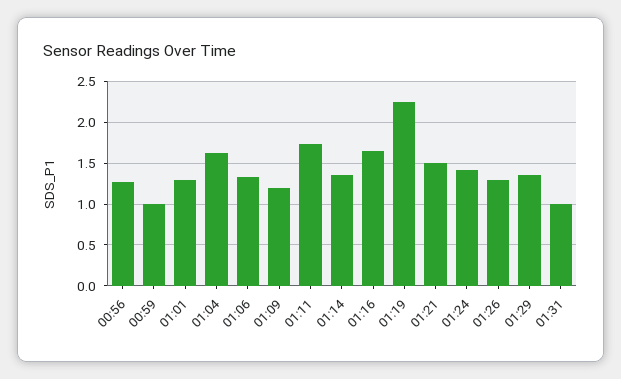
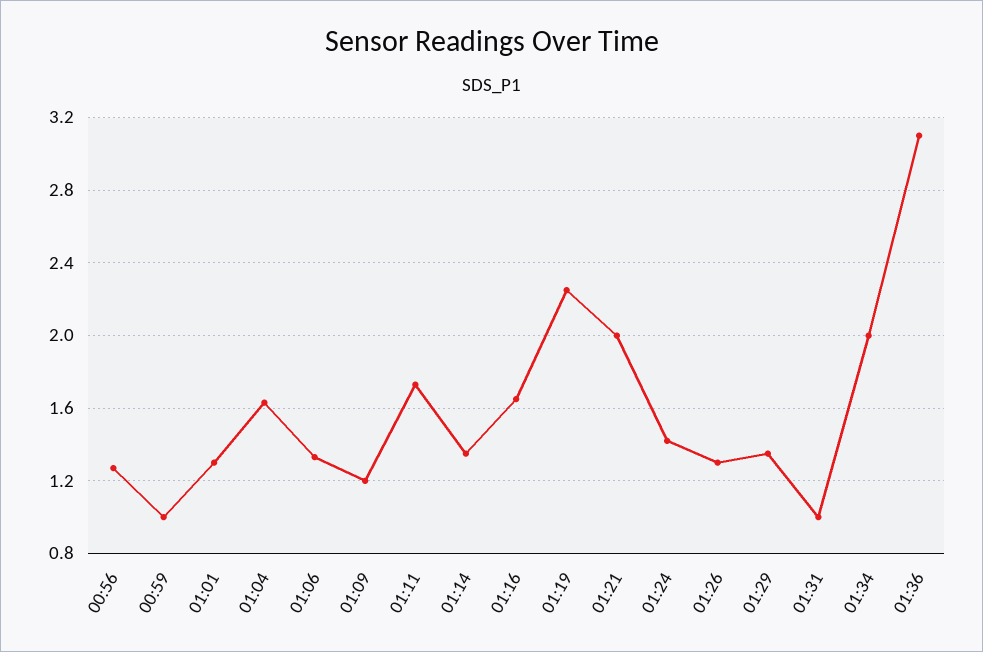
01:21: 1.5 -> 2
01:34: none -> 2
01:36: none -> 3.1

